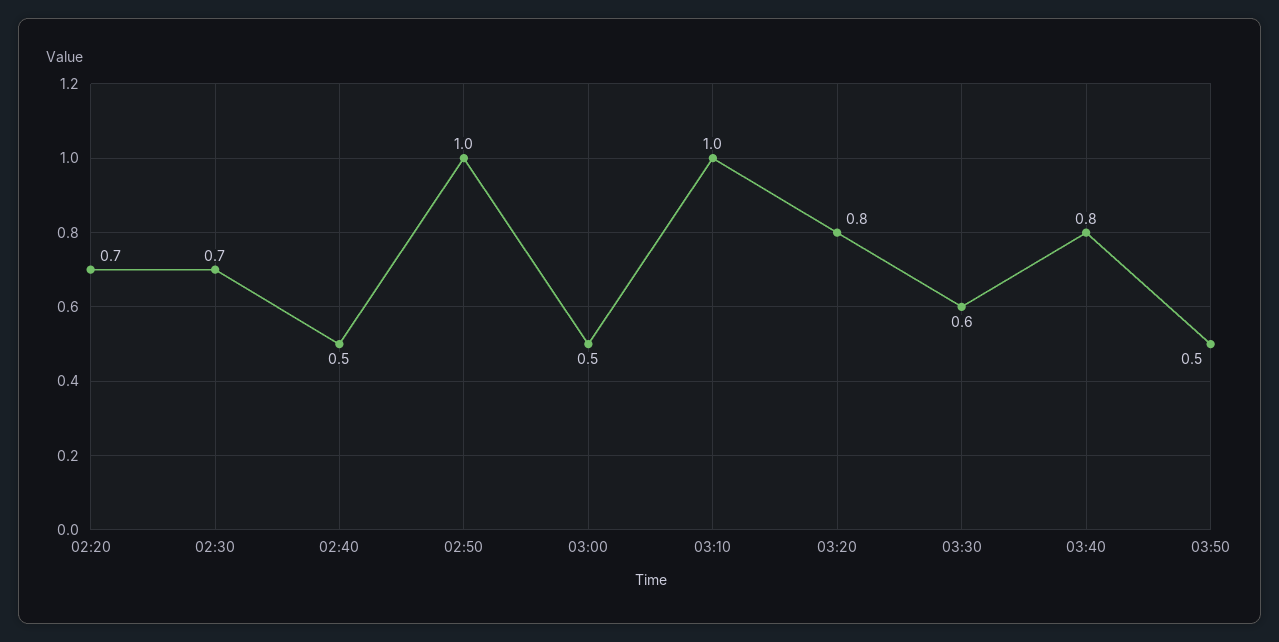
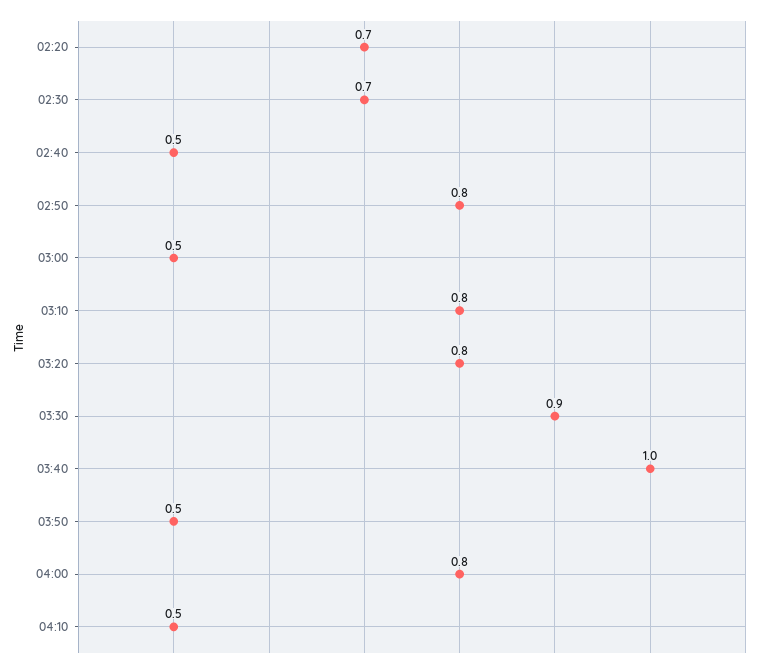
02:50: 1 -> 0.8
03:10: 1 -> 0.8
03:30: 0.6 -> 0.9
03:40: 0.8 -> 1
04:00: none -> 0.8
04:10: none -> 0.5

